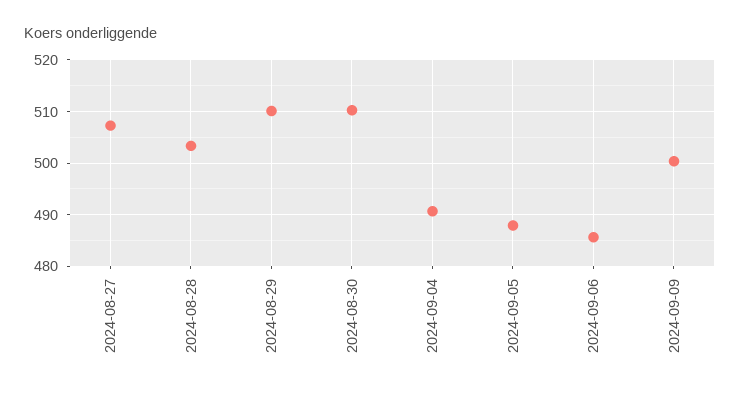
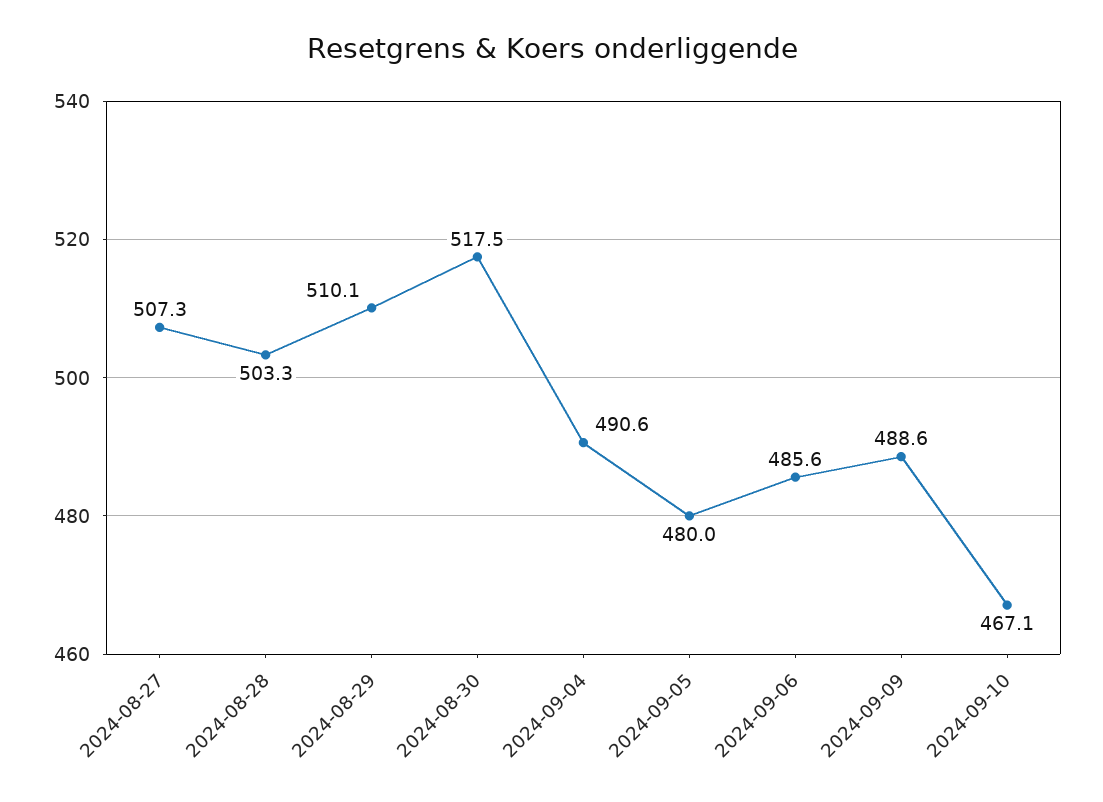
2024-08-30: 510 -> 517.5
2024-09-05: 488 -> 480
2024-09-09: 500 -> 488.6
2024-09-10: none -> 467.1

